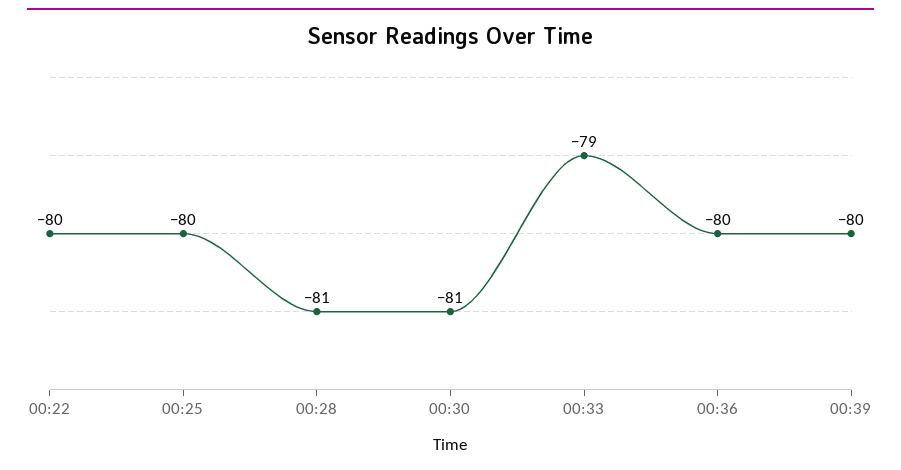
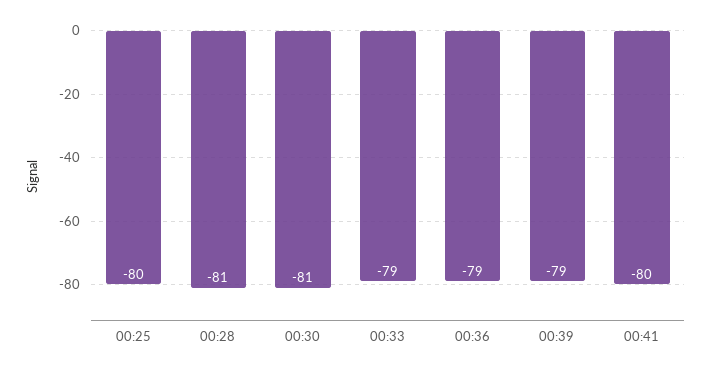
00:22: -80 -> none
00:36: -80 -> -79
00:39: -80 -> -79
00:41: none -> -80

